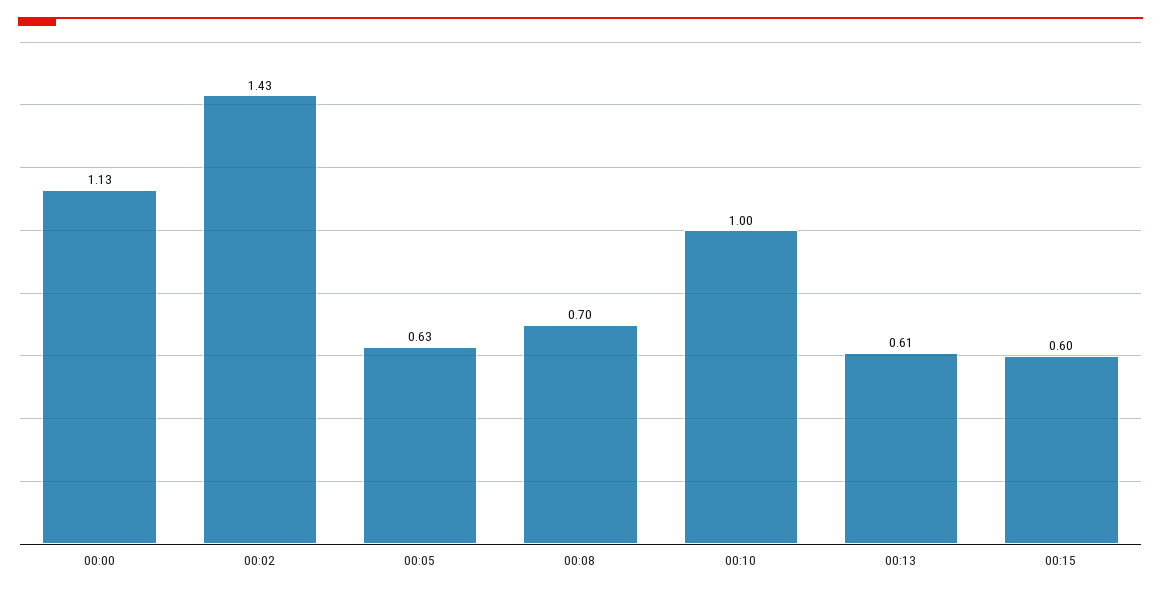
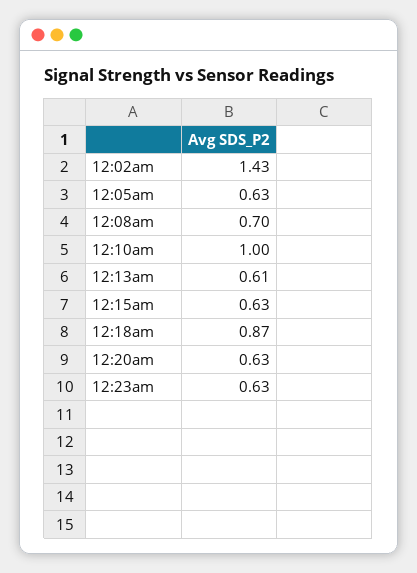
00:00: 1.13 -> none
00:15: 0.6 -> 0.63
12:18am: none -> 0.87
12:20am: none -> 0.63
12:23am: none -> 0.63

